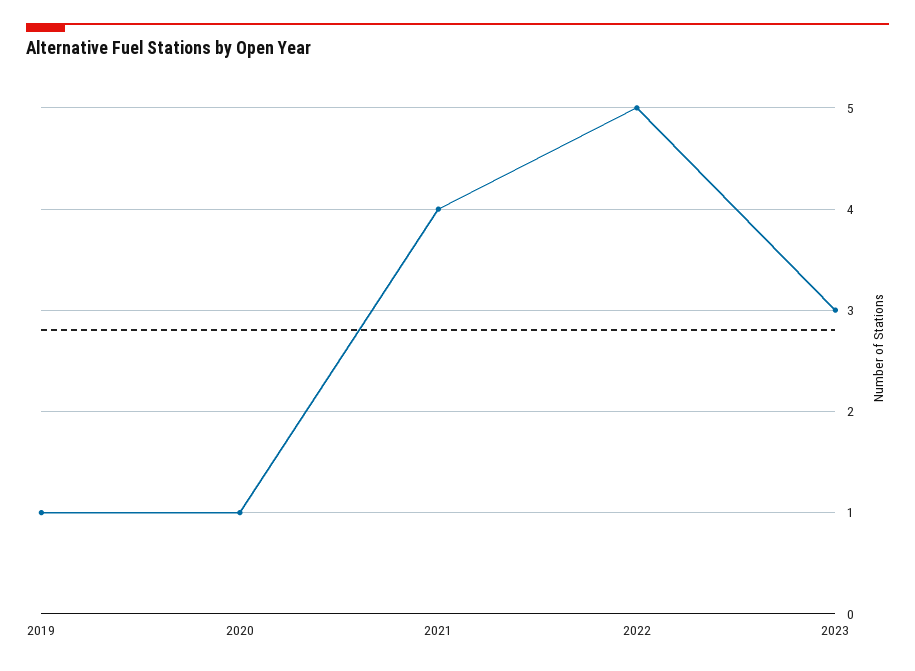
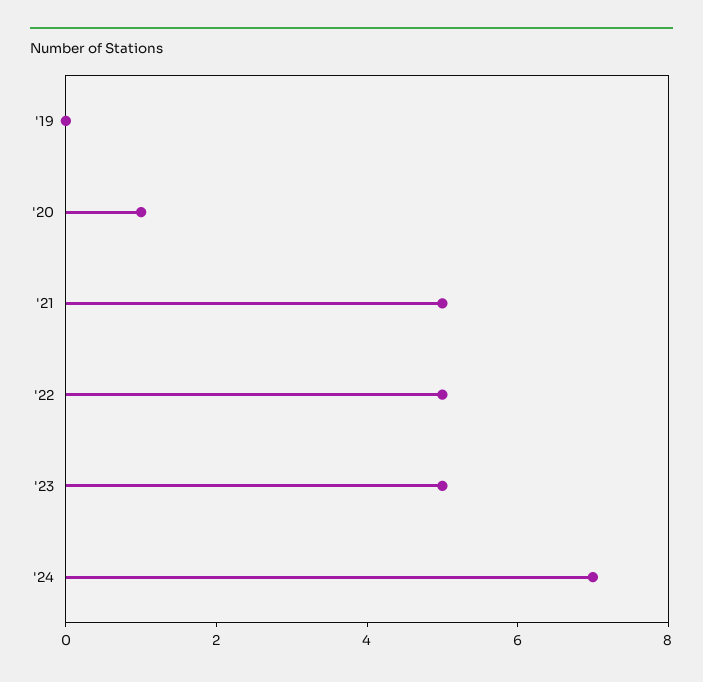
2019: 1 -> 0
2021: 4 -> 5
2023: 3 -> 5
'24: none -> 7

